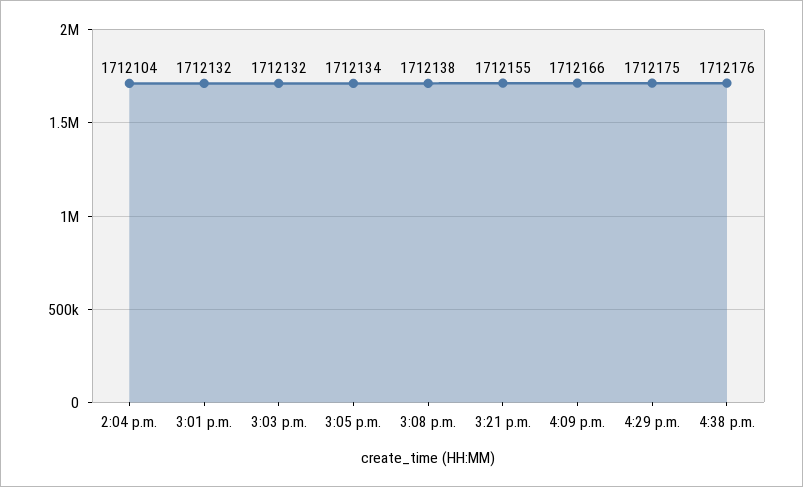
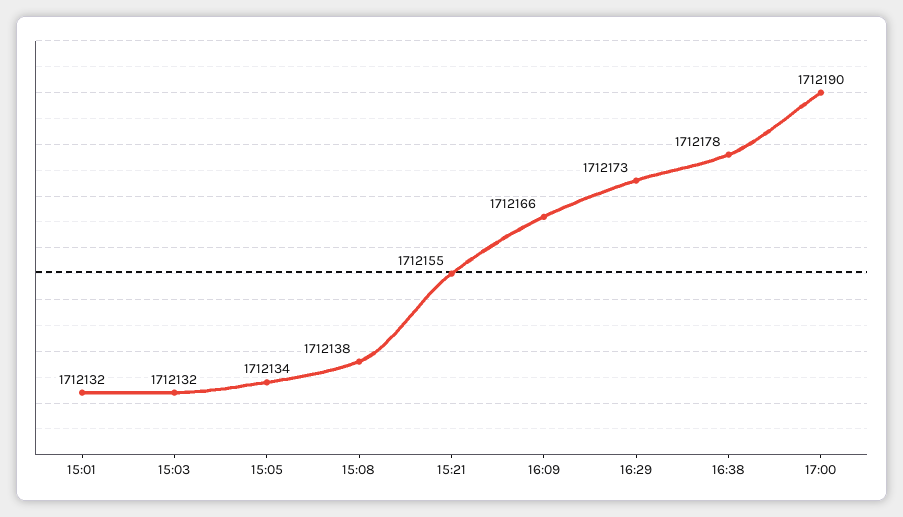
2:04 p.m.: 1712104 -> none
4:29 p.m.: 1712175 -> 1712173
4:38 p.m.: 1712176 -> 1712178
17:00: none -> 1712190

